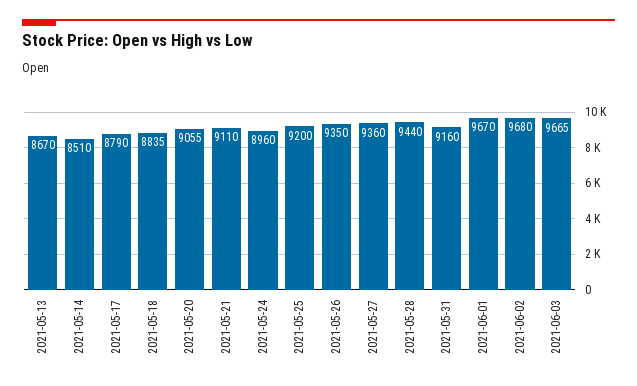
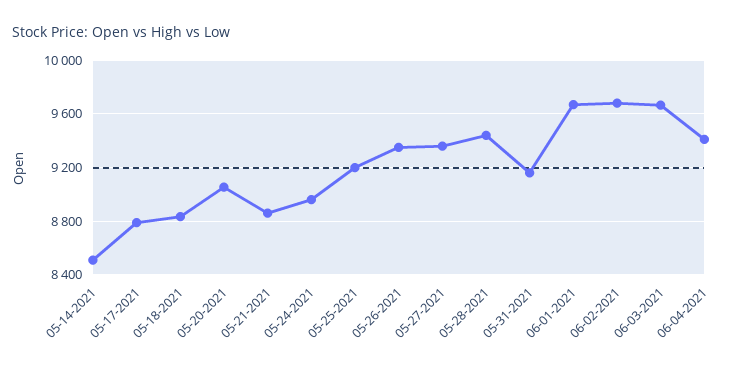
2021-05-13: 8670 -> none
2021-05-21: 9110 -> 8850
06-04-2021: none -> 9400

